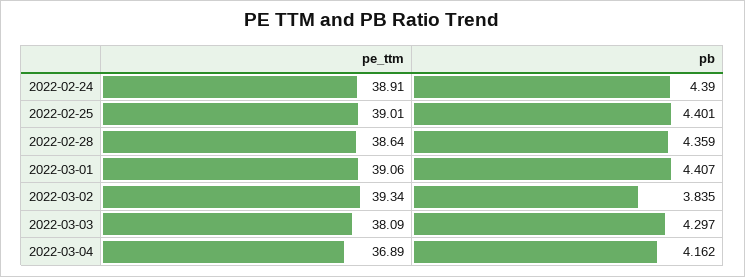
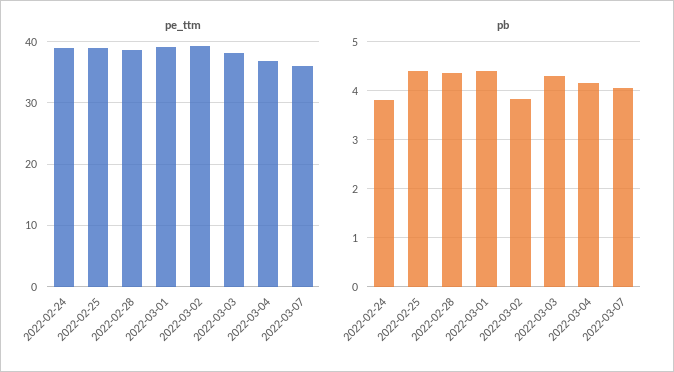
pb, 2022-02-24: 4.39 -> 3.8
pe_ttm, 2022-03-07: none -> 36
pb, 2022-03-07: none -> 4

